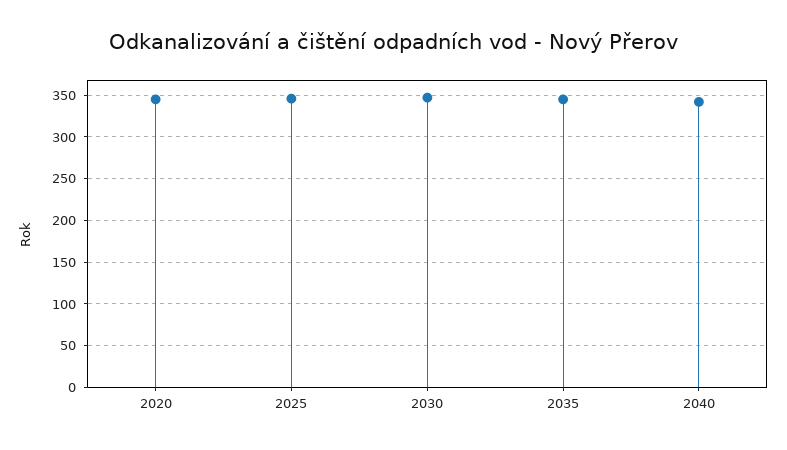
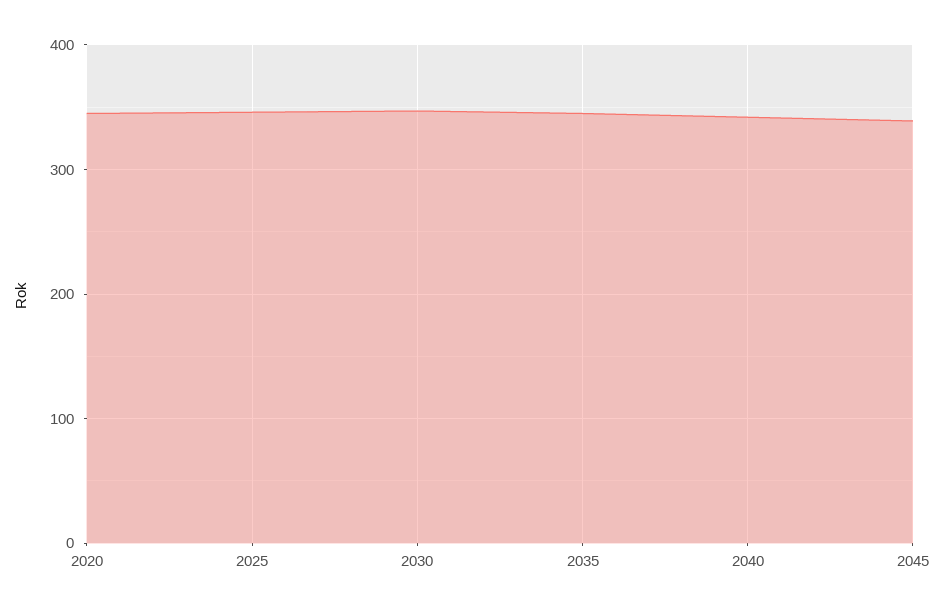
2045: none -> 340

